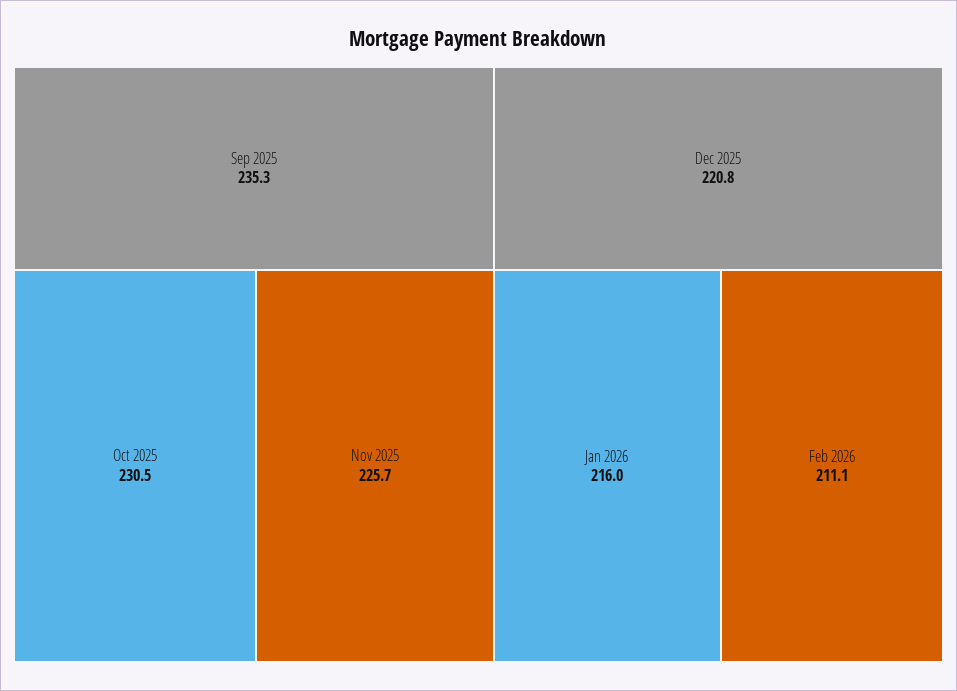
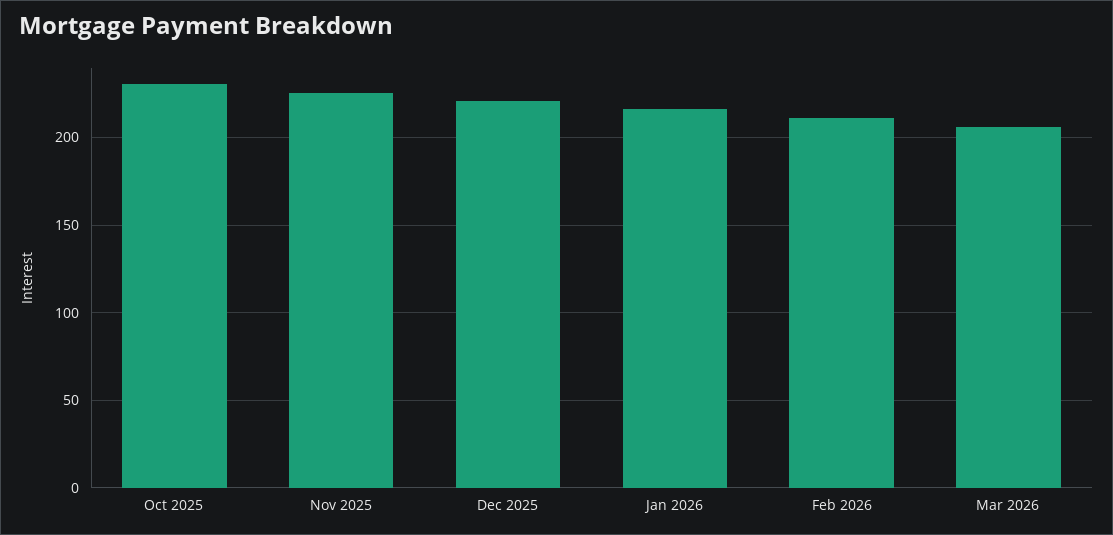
Sep 2025: 235.3 -> none
Mar 2026: none -> 205

